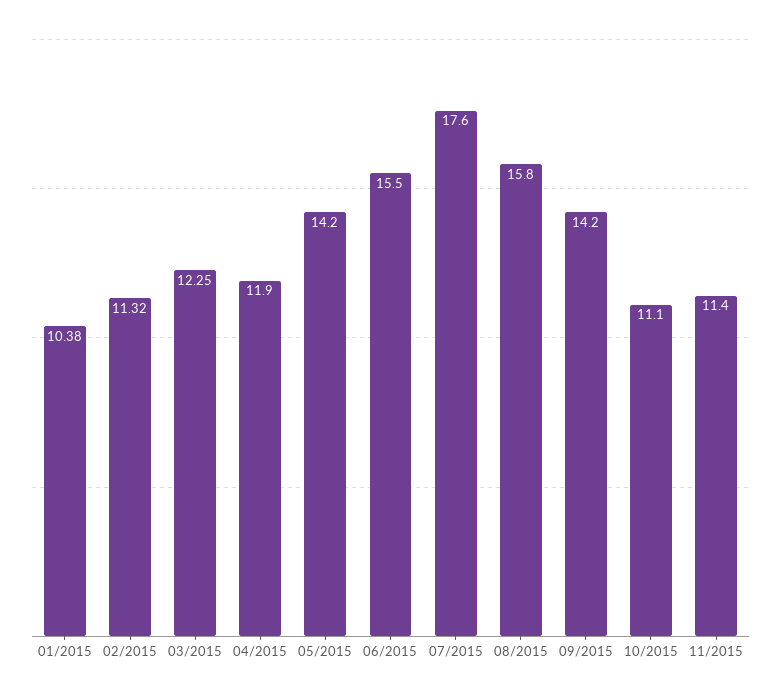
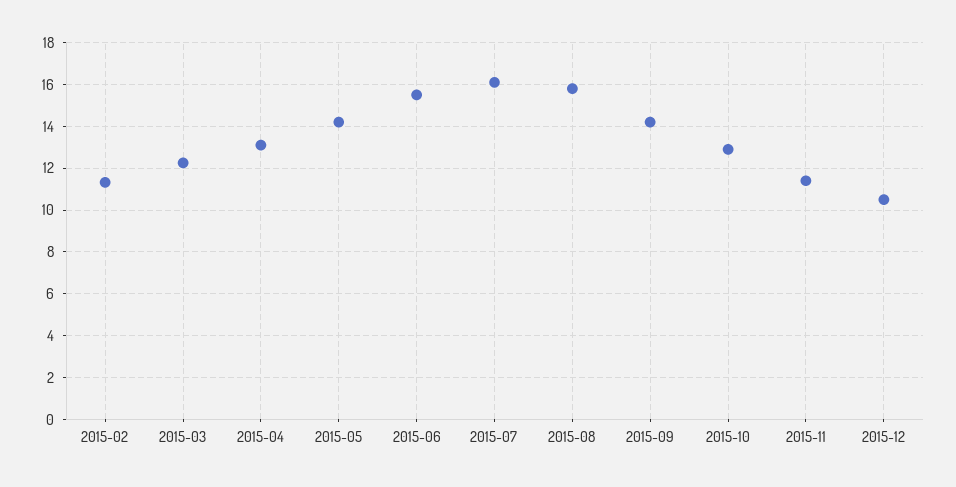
01/2015: 10.38 -> none
04/2015: 11.9 -> 13
07/2015: 17.6 -> 16
10/2015: 11.1 -> 13
2015-12: none -> 10.5

